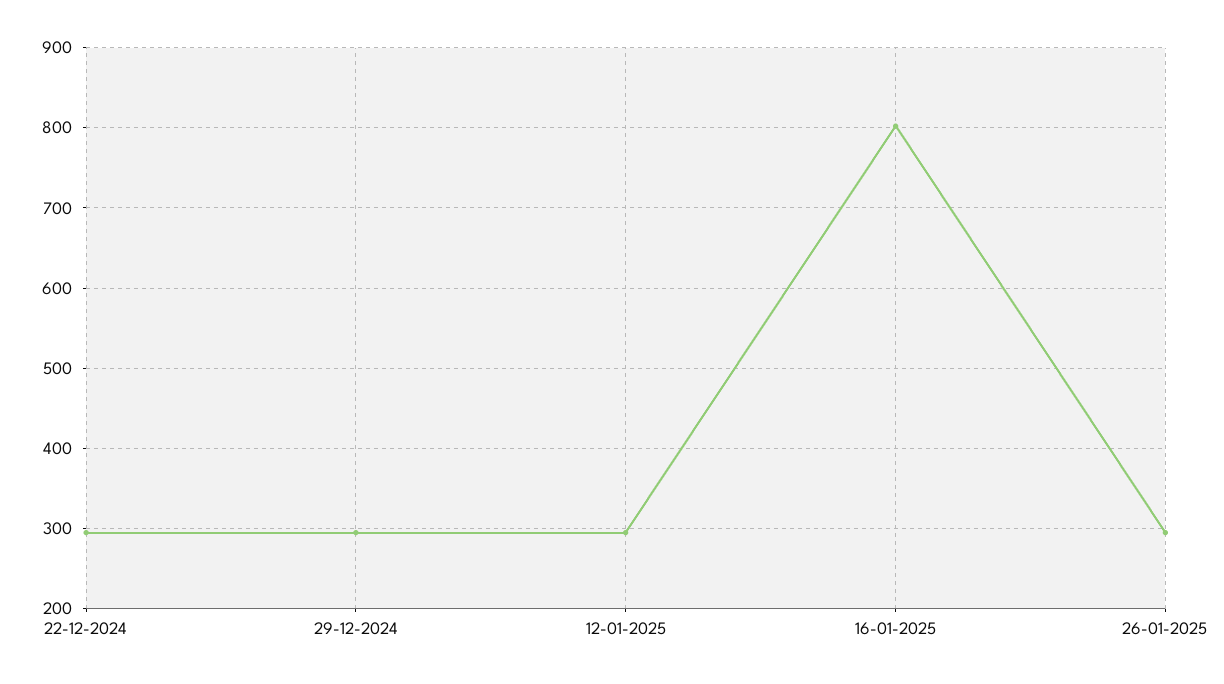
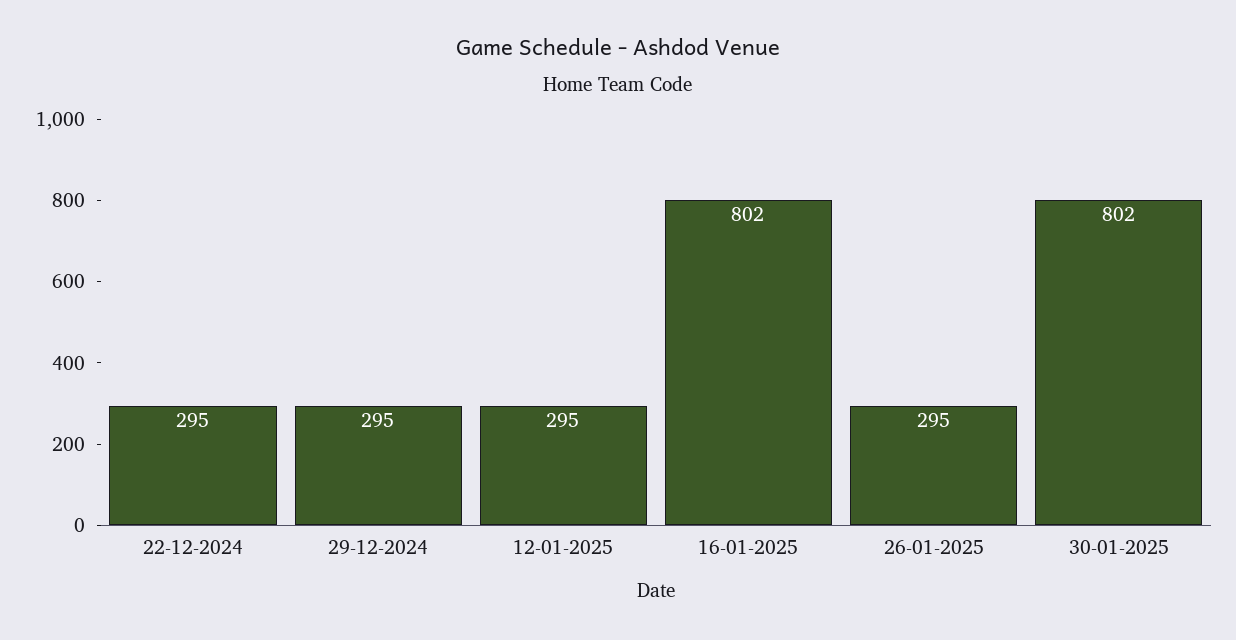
30-01-2025: none -> 802

